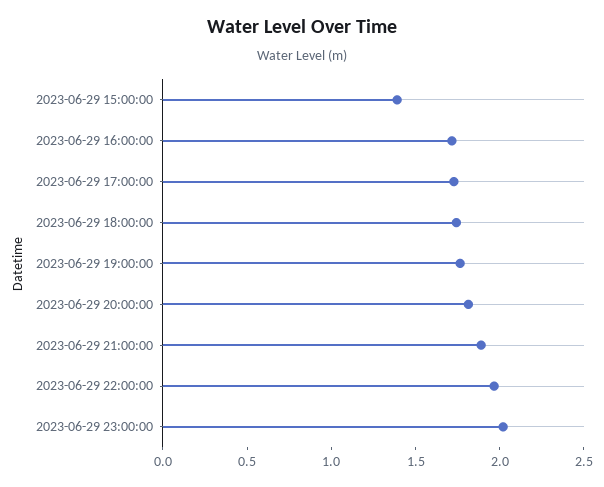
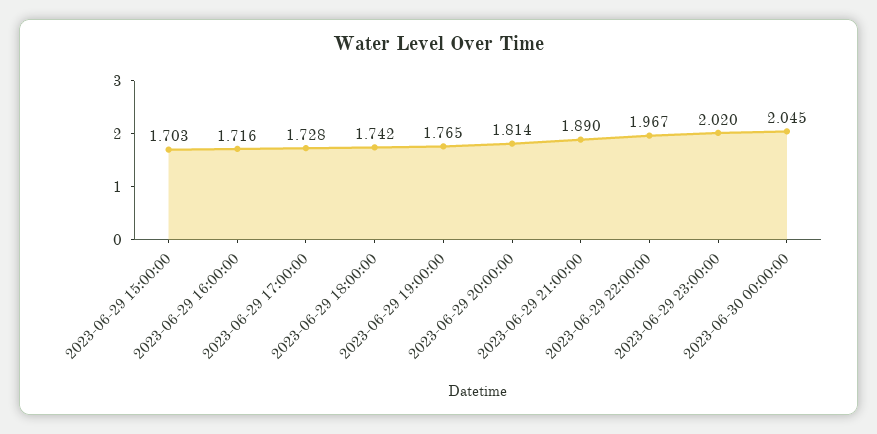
2023-06-29 15:00:00: 1.4 -> 1.703
2023-06-30 00:00:00: none -> 2.045

